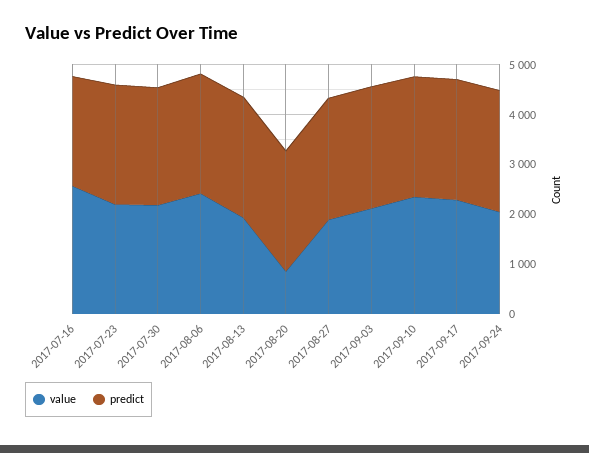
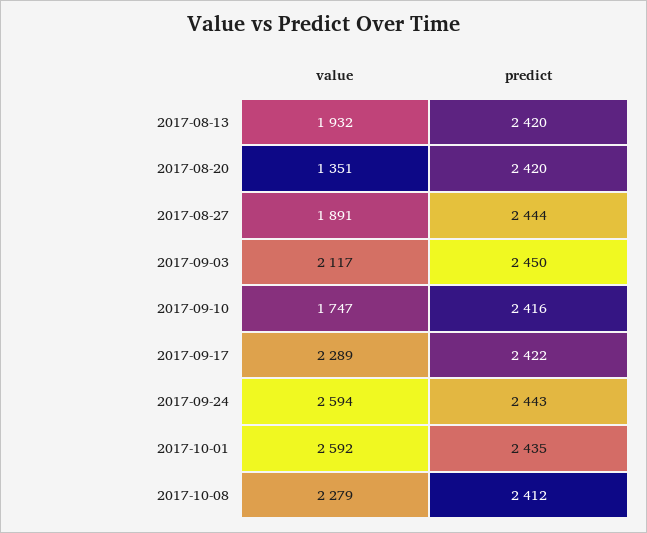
value, 2017-07-16: 2600 -> none
predict, 2017-07-16: 2200 -> none
value, 2017-07-23: 2200 -> none
predict, 2017-07-23: 2400 -> none
value, 2017-07-30: 2200 -> none
predict, 2017-07-30: 2400 -> none
value, 2017-08-06: 2400 -> none
predict, 2017-08-06: 2400 -> none
value, 2017-08-20: 800 -> 1351
value, 2017-09-10: 2400 -> 1747
value, 2017-09-24: 2000 -> 2594
value, 2017-10-01: none -> 2592
predict, 2017-10-01: none -> 2435
value, 2017-10-08: none -> 2279
predict, 2017-10-08: none -> 2412

